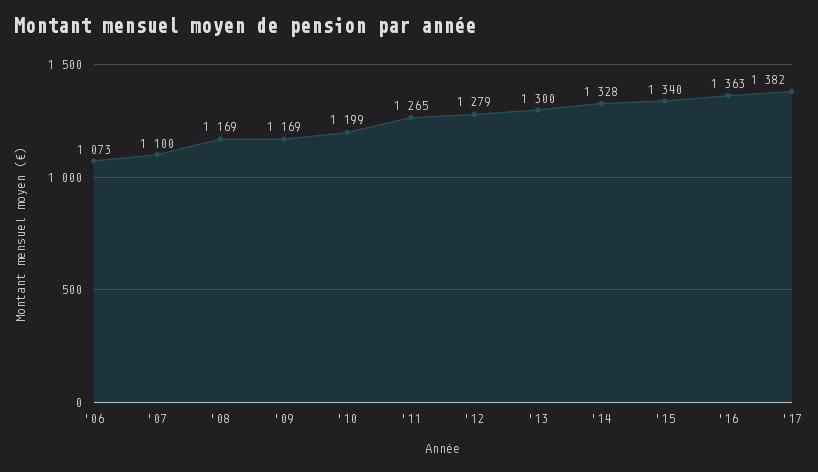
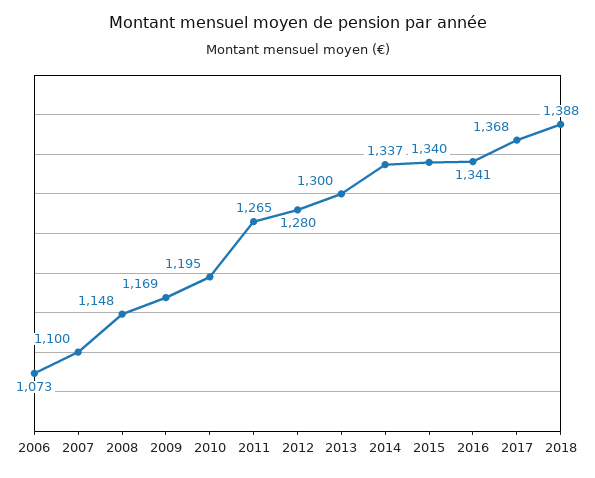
'08: 1169 -> 1148
'10: 1199 -> 1195
'12: 1279 -> 1280
'14: 1328 -> 1337
'16: 1363 -> 1341
'17: 1382 -> 1368
2018: none -> 1388

